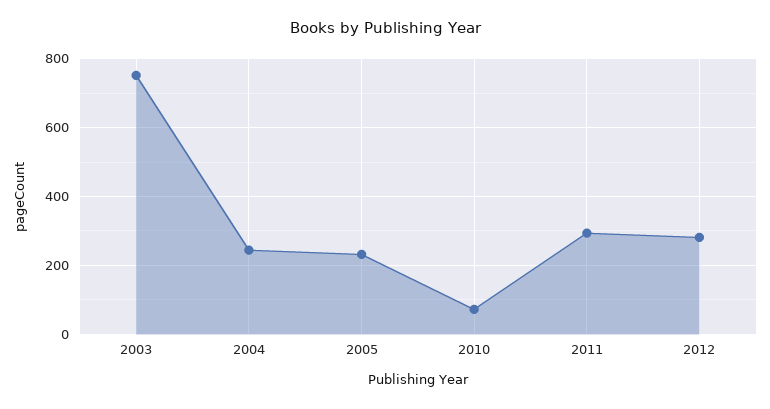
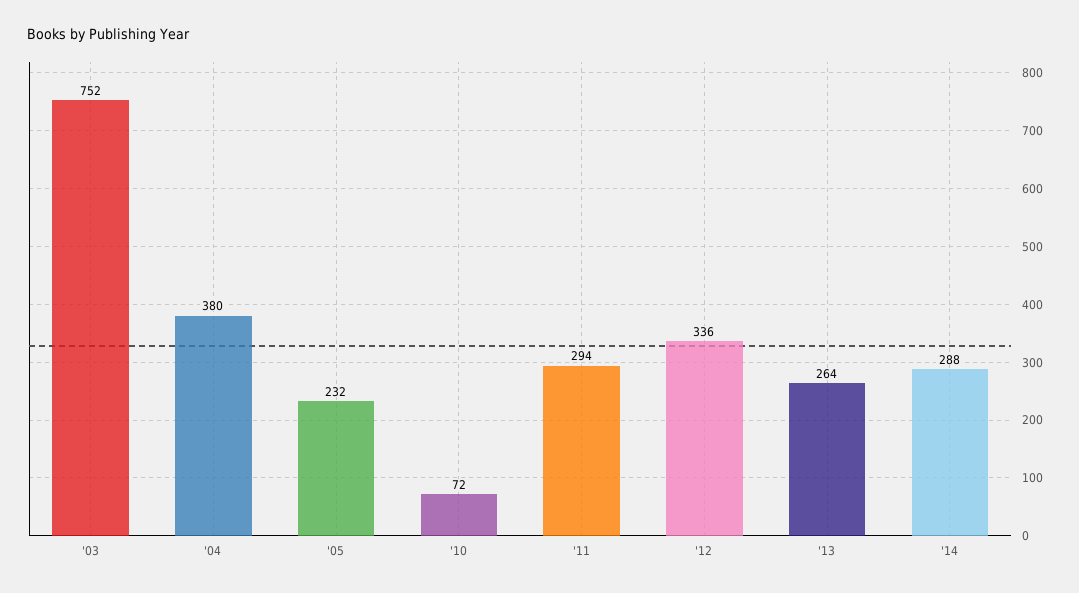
2004: 240 -> 380
2012: 280 -> 336
'13: none -> 264
'14: none -> 288

